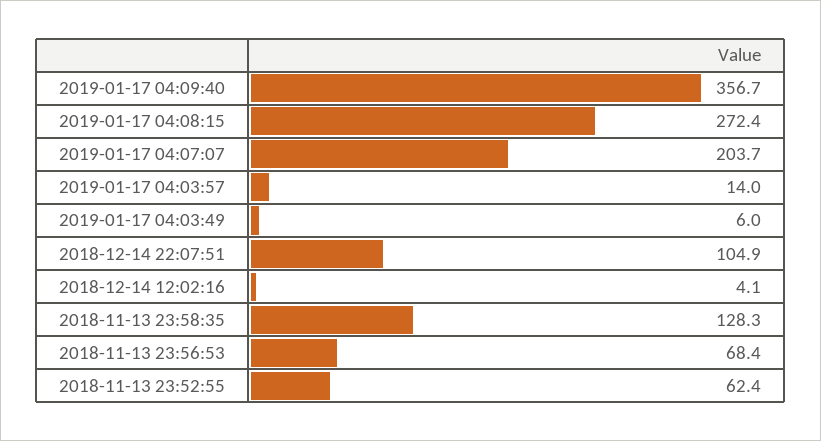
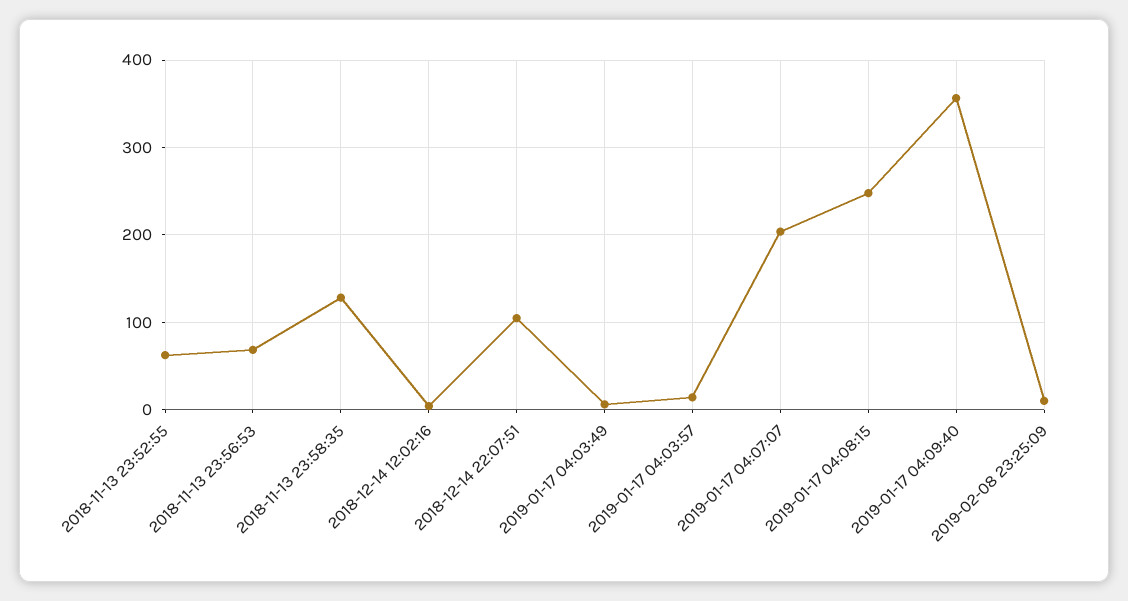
2019-01-17 04:08:15: 272.4 -> 250
2019-02-08 23:25:09: none -> 10

